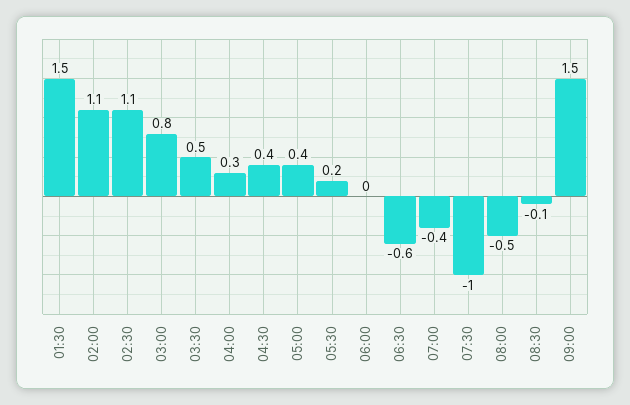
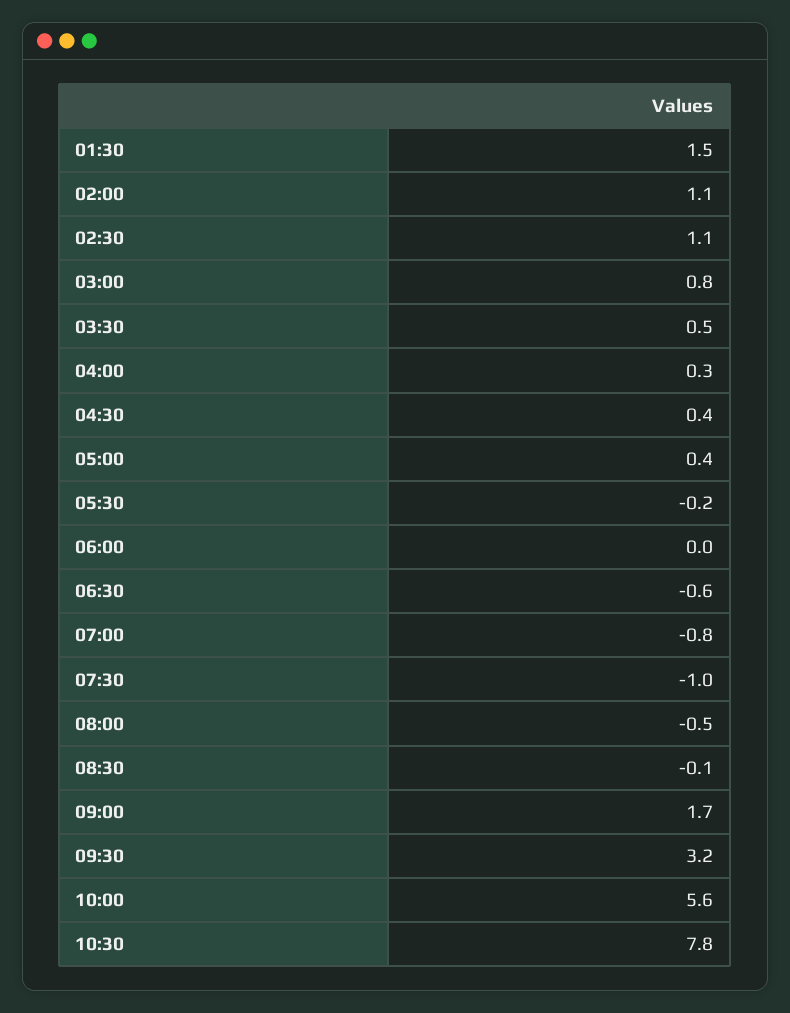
05:30: 0.2 -> -0.2
07:00: -0.4 -> -0.8
09:00: 1.5 -> 1.7
09:30: none -> 3.2
10:00: none -> 5.6
10:30: none -> 7.8

